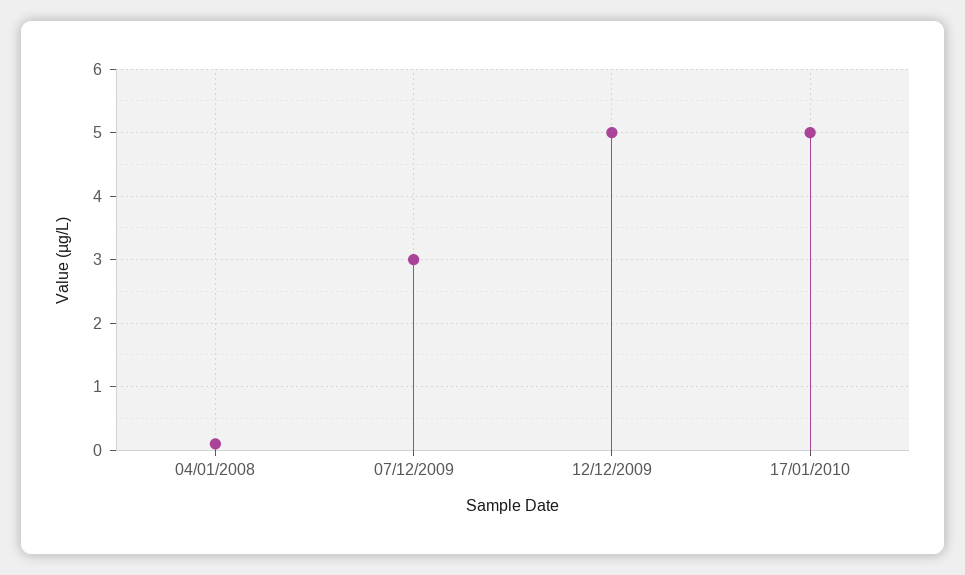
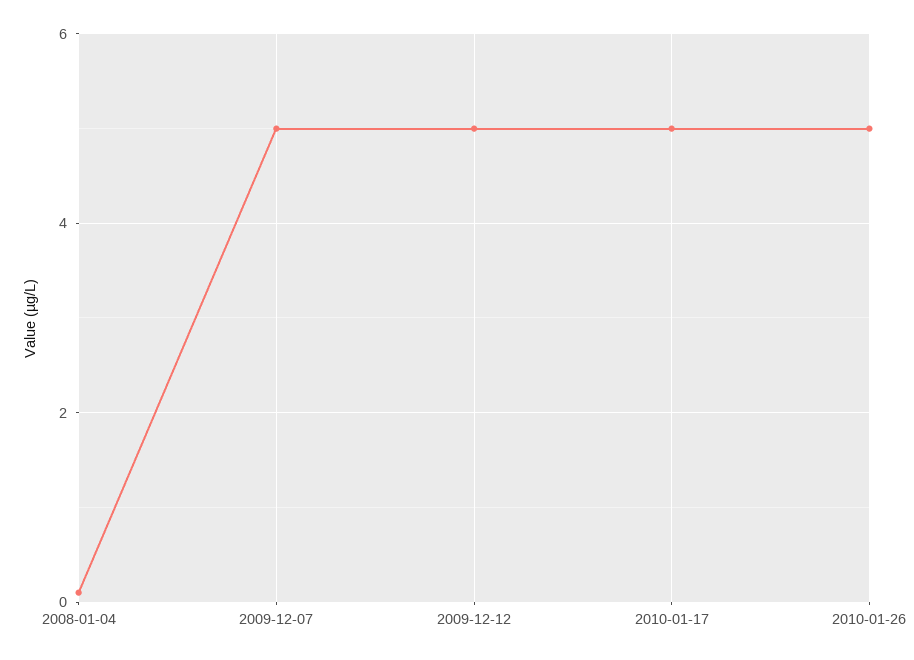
07/12/2009: 3 -> 5
2010-01-26: none -> 5

